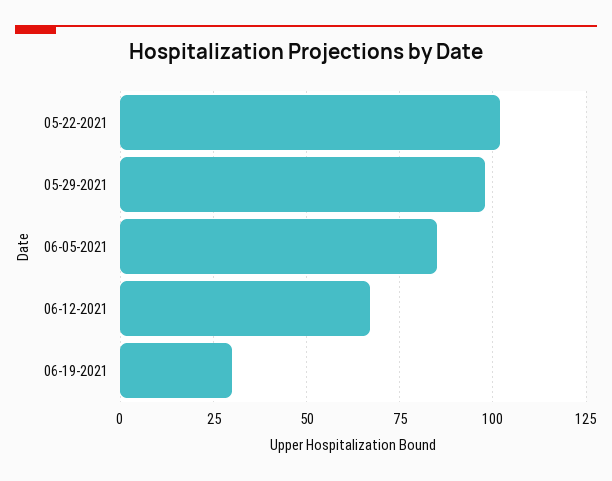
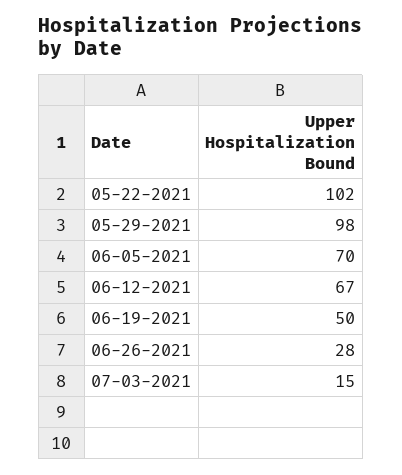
06-05-2021: 85 -> 70
06-19-2021: 30 -> 50
06-26-2021: none -> 28
07-03-2021: none -> 15

